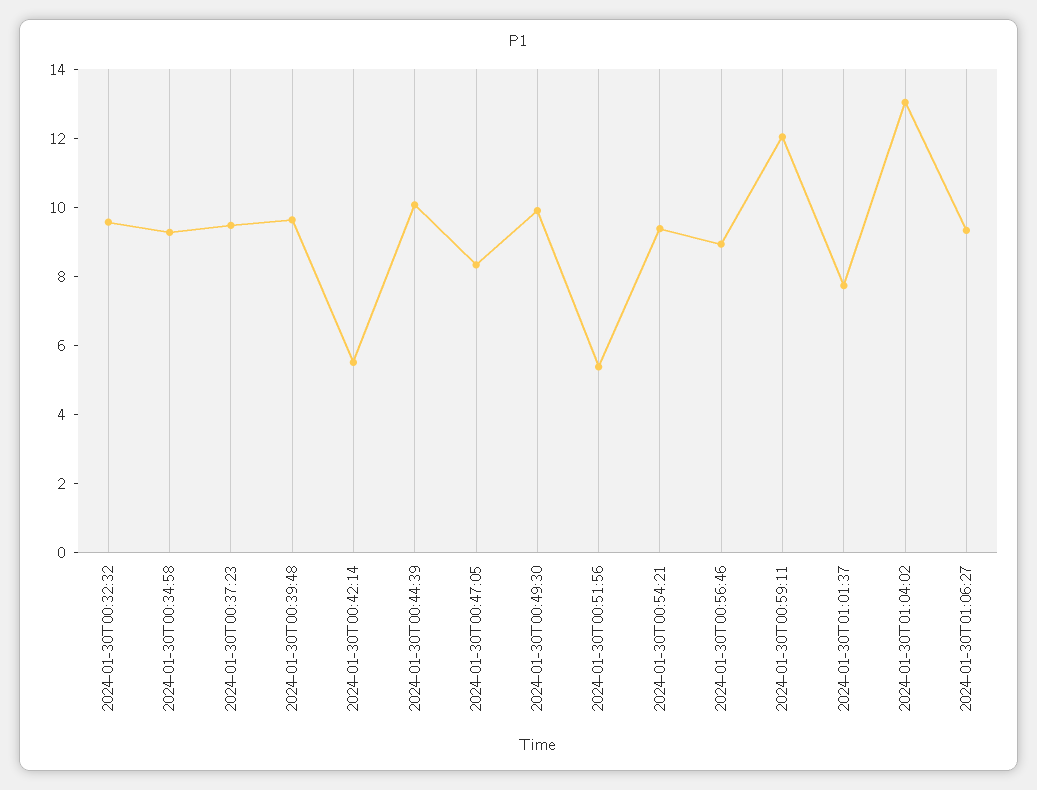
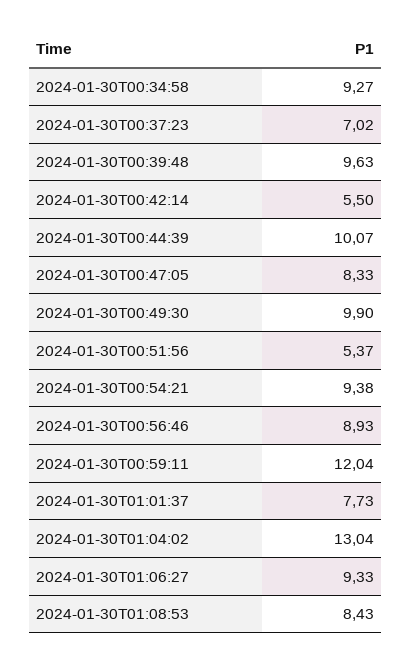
2024-01-30T00:32:32: 9.5 -> none
2024-01-30T00:37:23: 9.5 -> 7.02
2024-01-30T01:08:53: none -> 8.43

